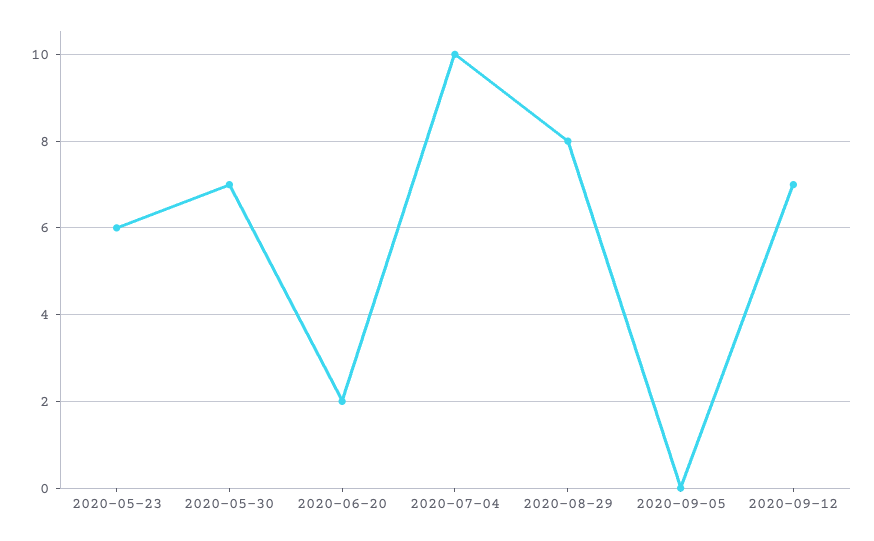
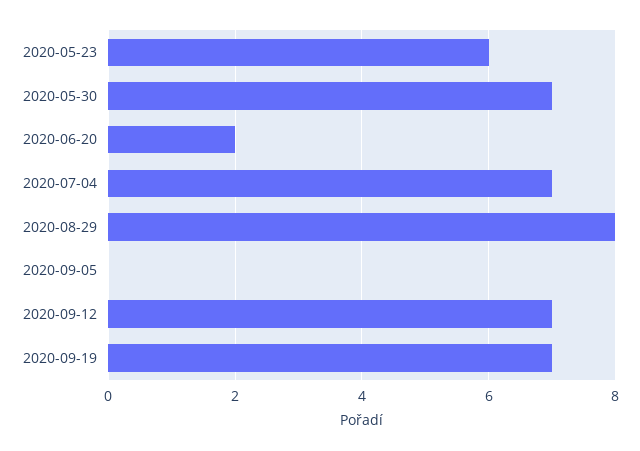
2020-07-04: 10 -> 7
2020-09-19: none -> 7

